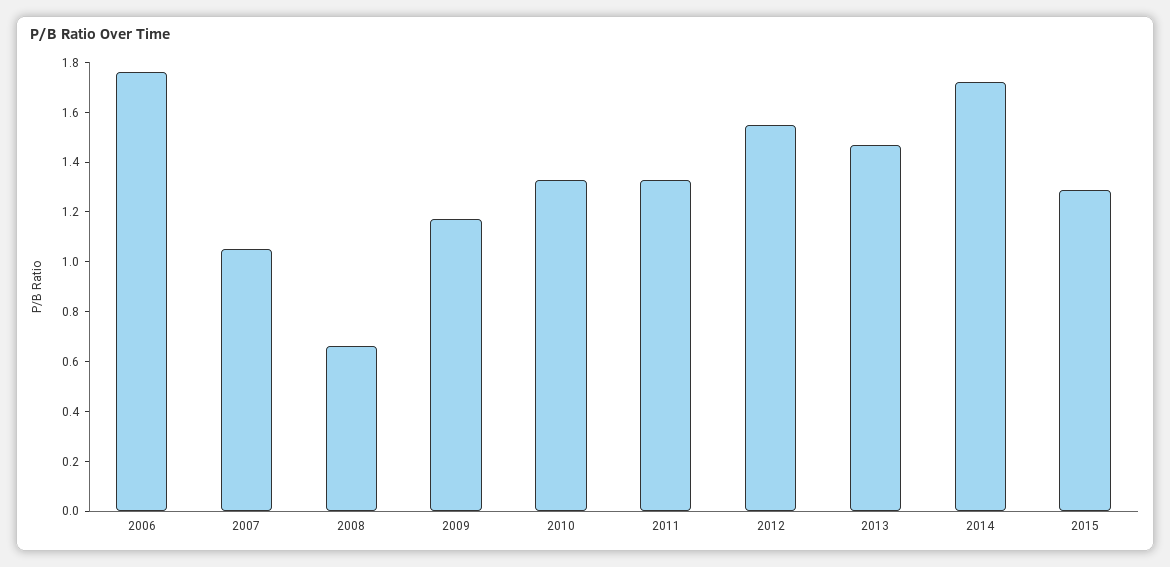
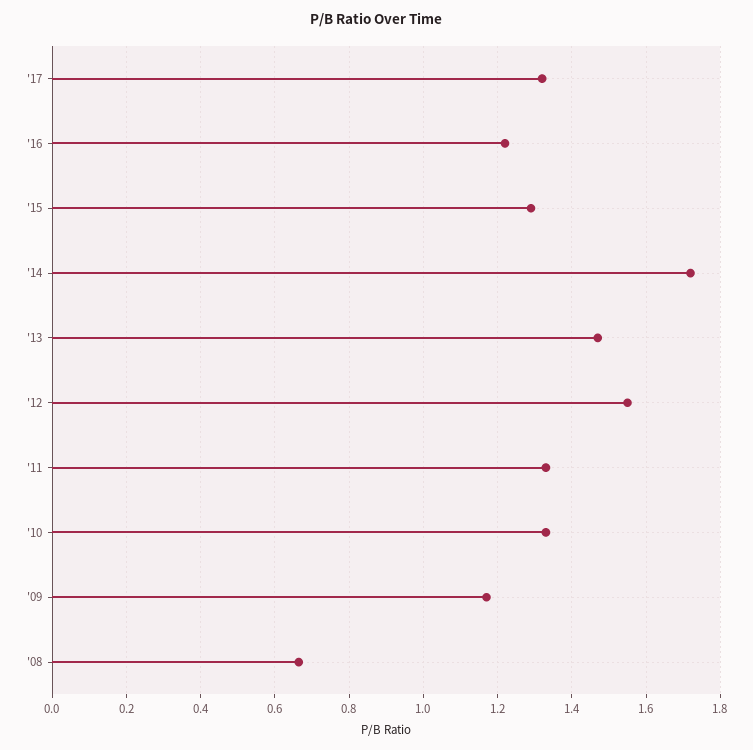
2006: 1.75 -> none
2007: 1.05 -> none
'17: none -> 1.32
'16: none -> 1.22

